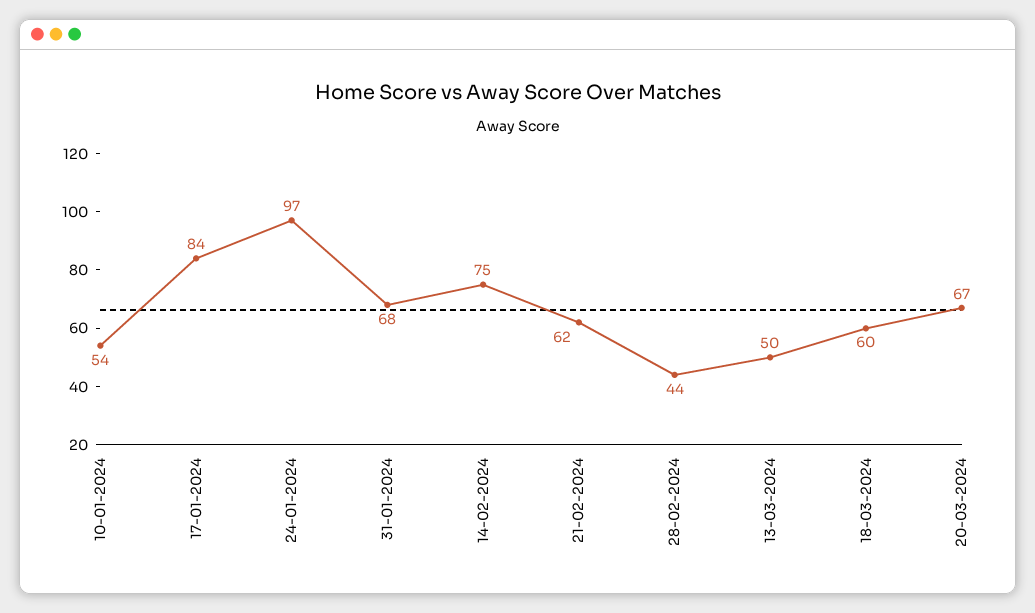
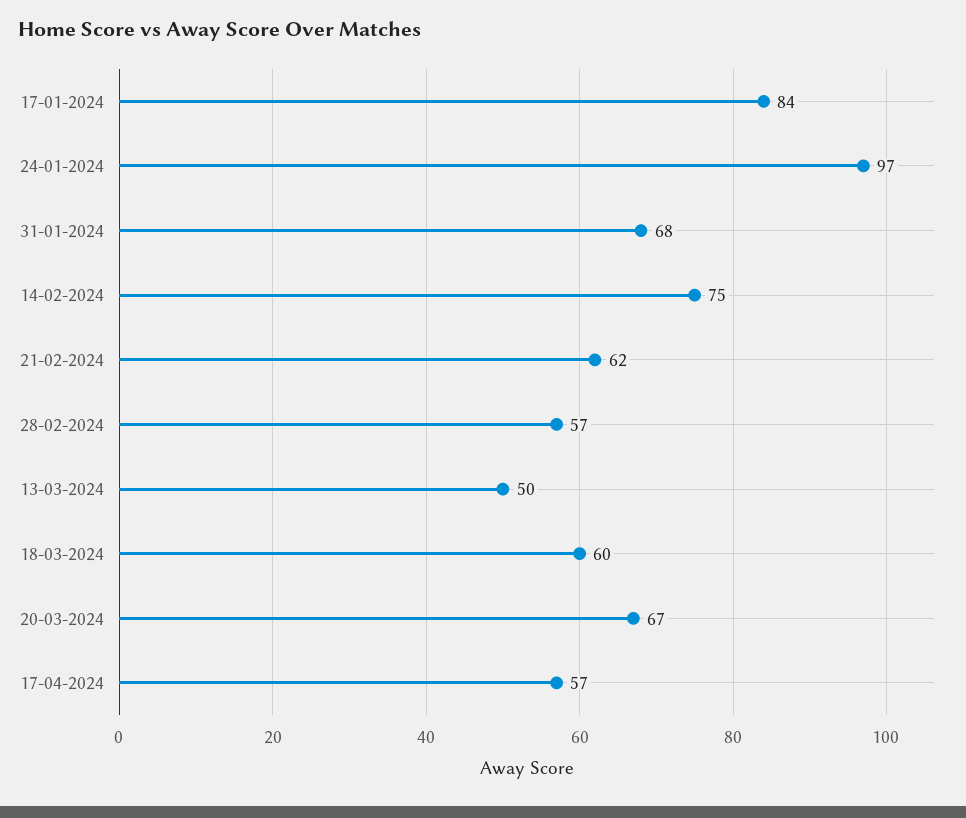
10-01-2024: 54 -> none
28-02-2024: 44 -> 57
17-04-2024: none -> 57

